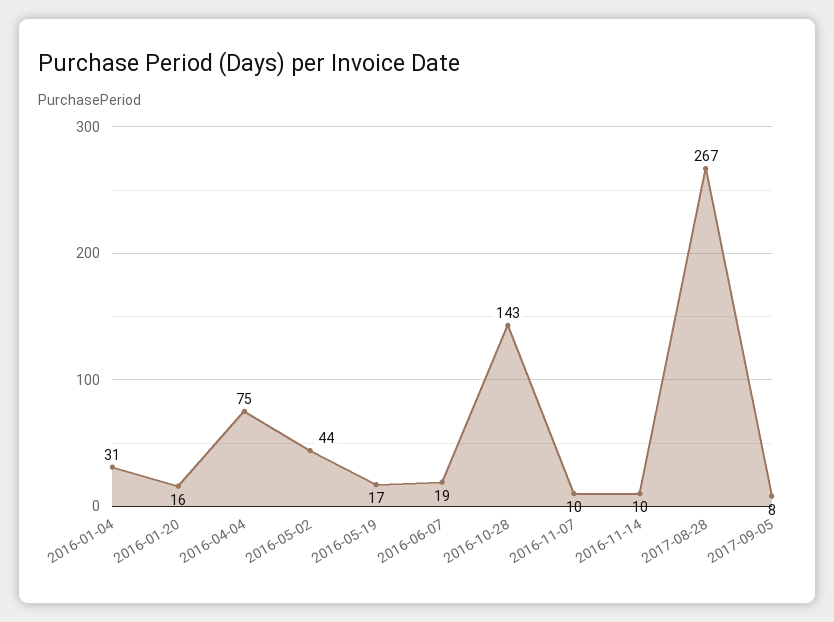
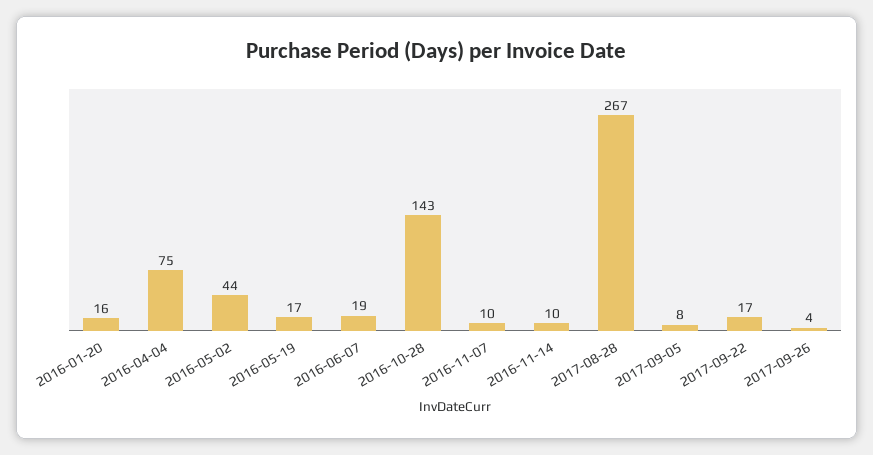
2016-01-04: 31 -> none
2017-09-22: none -> 17
2017-09-26: none -> 4

